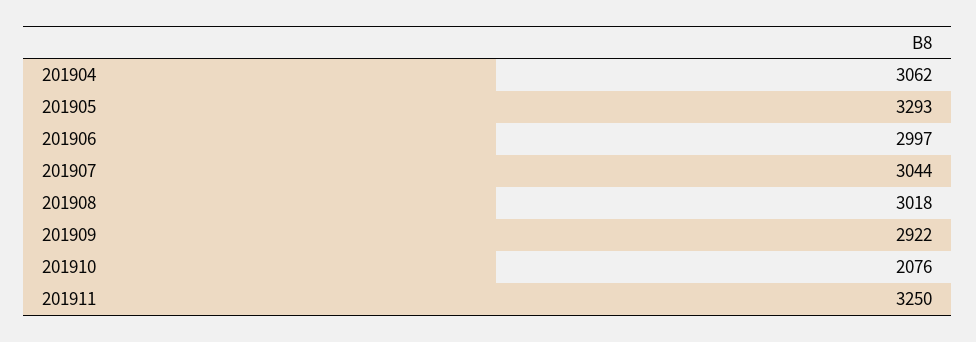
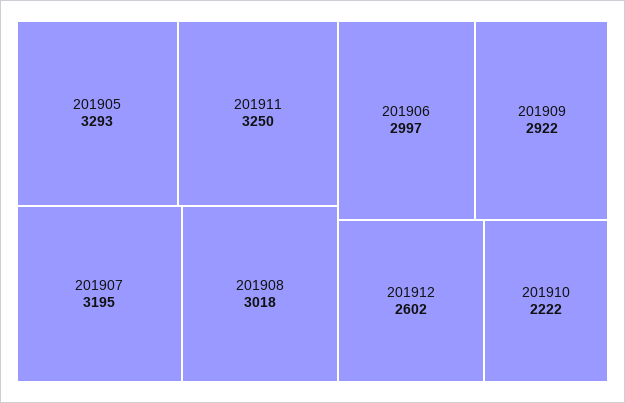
201904: 3062 -> none
201907: 3044 -> 3195
201910: 2076 -> 2222
201912: none -> 2602

